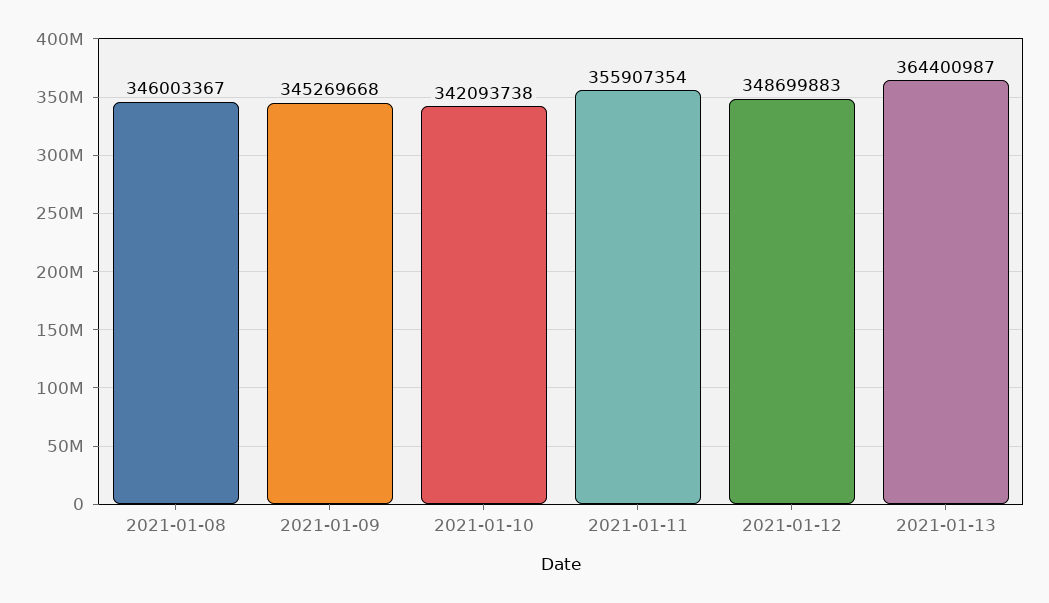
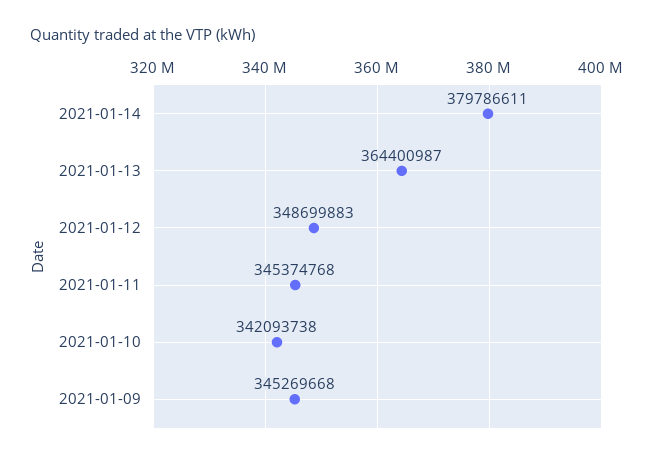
2021-01-08: 346003367 -> none
2021-01-11: 355907354 -> 345374768
2021-01-14: none -> 379786611

